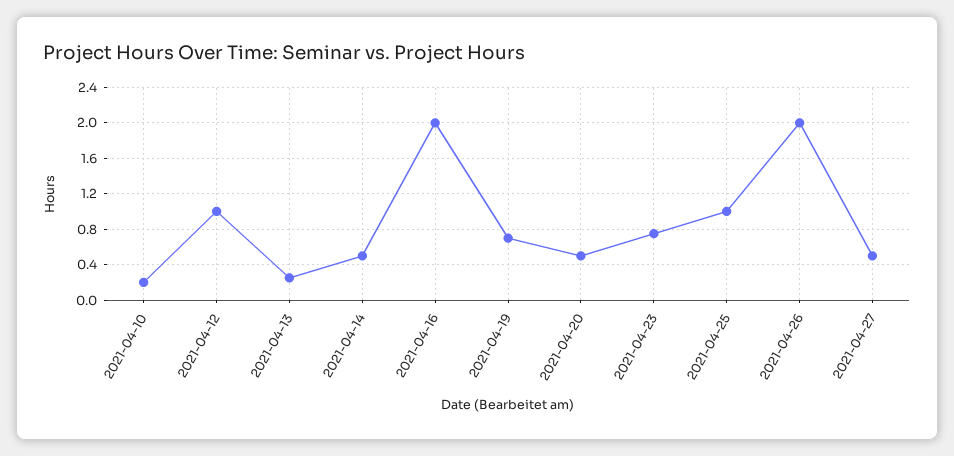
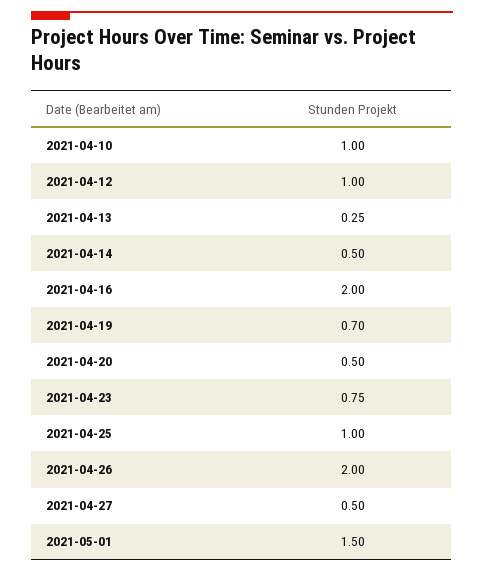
2021-04-10: 0.2 -> 1
2021-05-01: none -> 1.5

